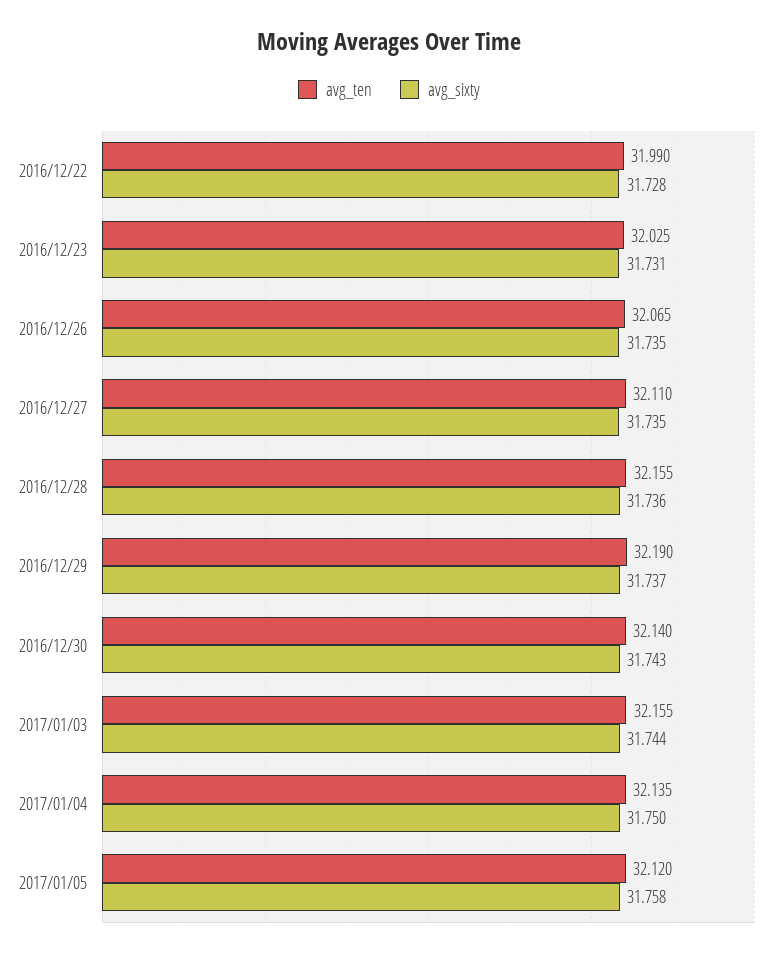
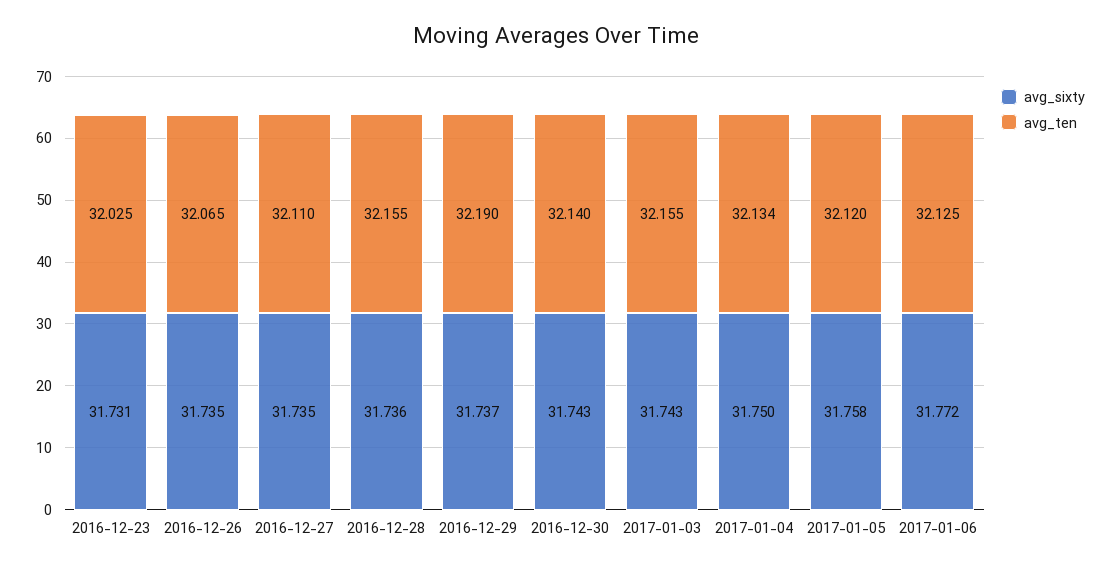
avg_ten, 2016/12/22: 31.99 -> none
avg_sixty, 2016/12/22: 31.728 -> none
avg_sixty, 2017/01/03: 31.744 -> 31.743
avg_ten, 2017/01/04: 32.135 -> 32.134
avg_sixty, 2017-01-06: none -> 31.772
avg_ten, 2017-01-06: none -> 32.125

